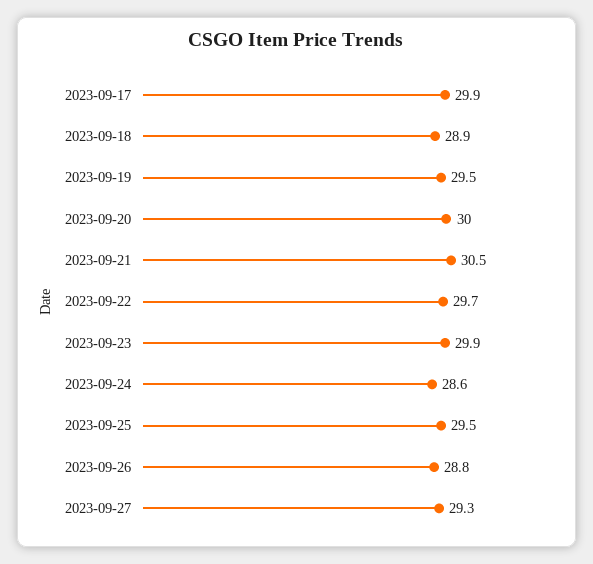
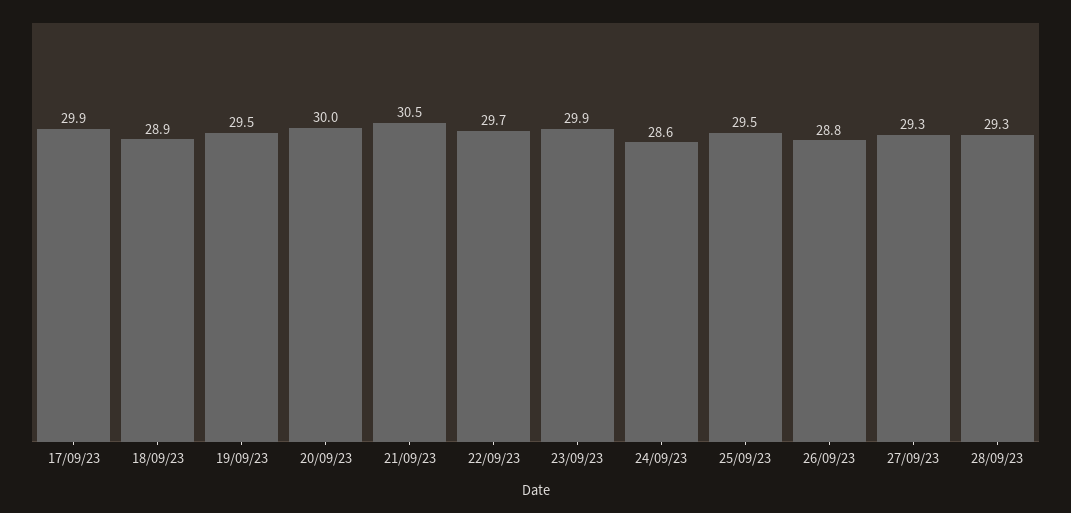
28/09/23: none -> 29.3

